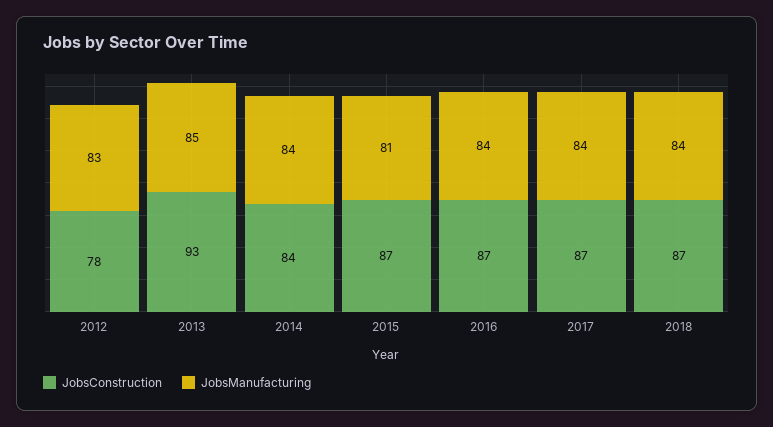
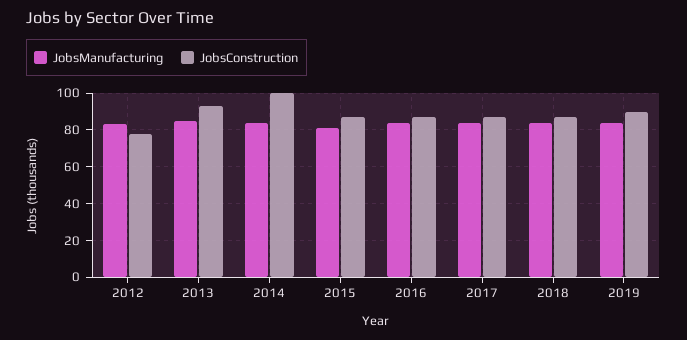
JobsConstruction, 2014: 84 -> 100
JobsManufacturing, 2019: none -> 85
JobsConstruction, 2019: none -> 90

